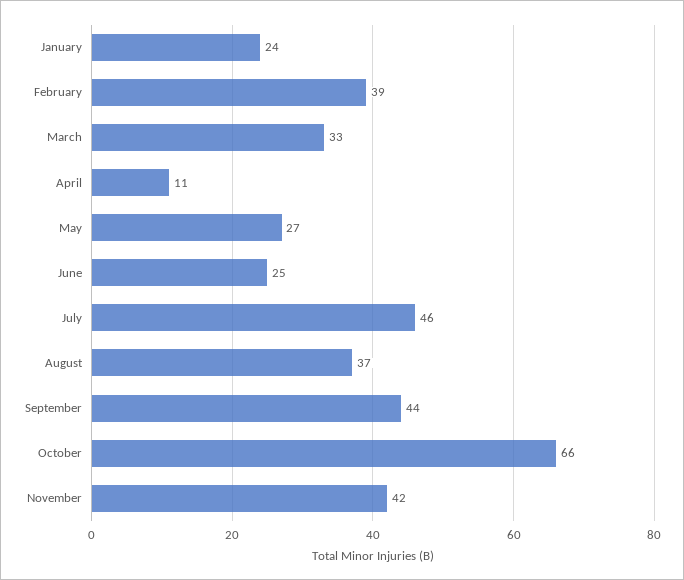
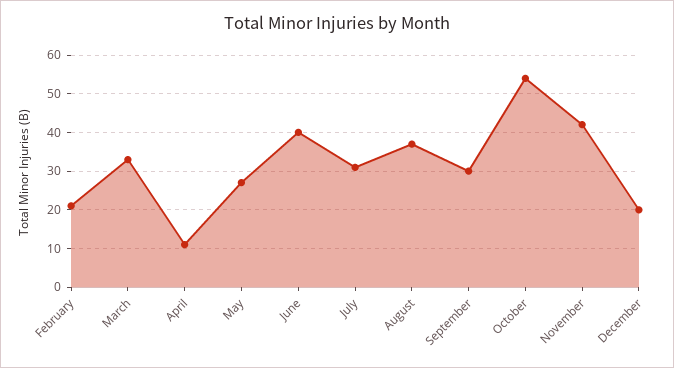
January: 24 -> none
February: 39 -> 20
June: 25 -> 40
July: 46 -> 30
September: 44 -> 30
October: 66 -> 55
December: none -> 20

